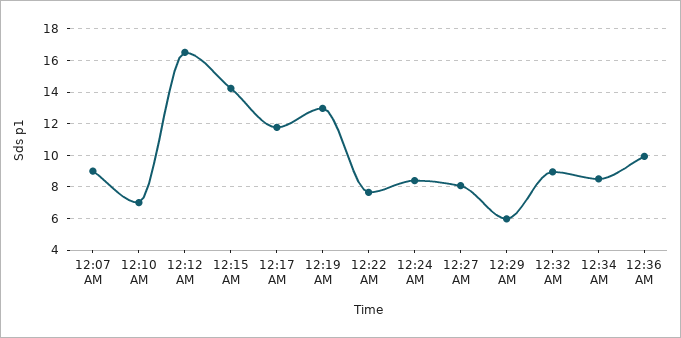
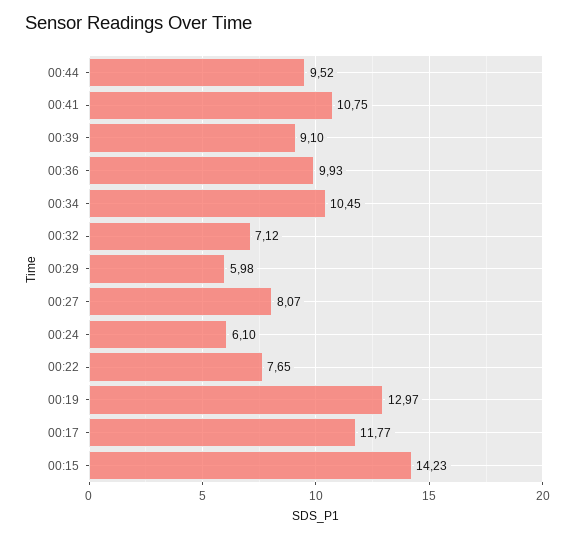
12:07 AM: 9 -> none
12:10 AM: 7 -> none
12:12 AM: 16.5 -> none
12:24 AM: 8.5 -> 6.1
12:32 AM: 9 -> 7.12
12:34 AM: 8.5 -> 10.45
00:44: none -> 9.52
00:41: none -> 10.75
00:39: none -> 9.1

